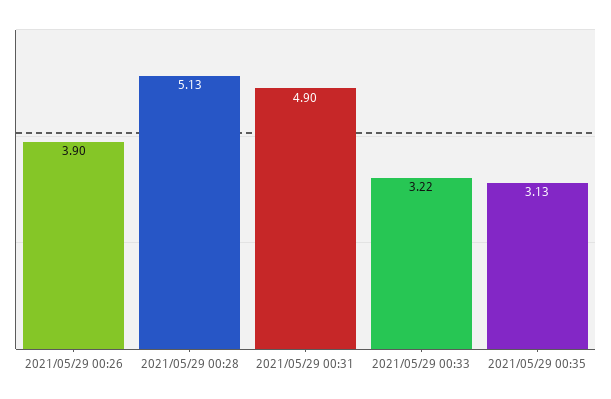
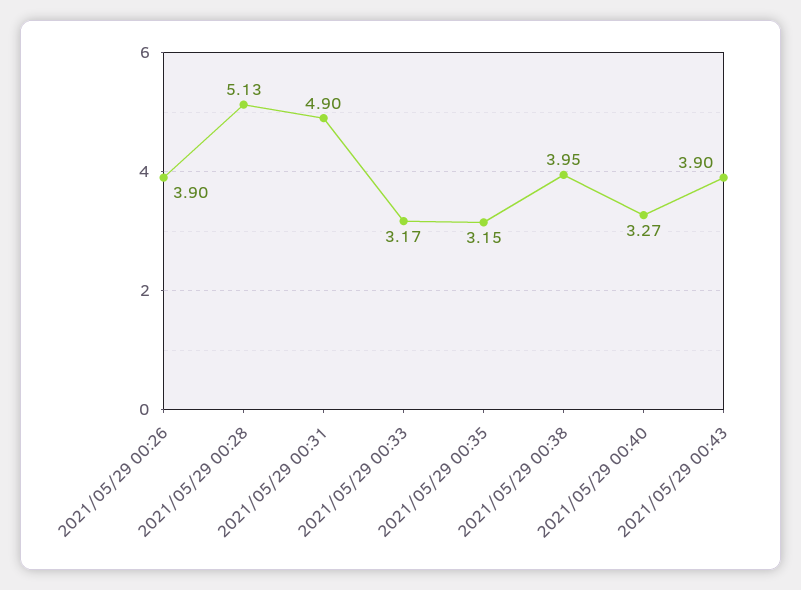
2021/05/29 00:33: 3.22 -> 3.17
2021/05/29 00:35: 3.13 -> 3.15
2021/05/29 00:38: none -> 3.95
2021/05/29 00:40: none -> 3.27
2021/05/29 00:43: none -> 3.9

